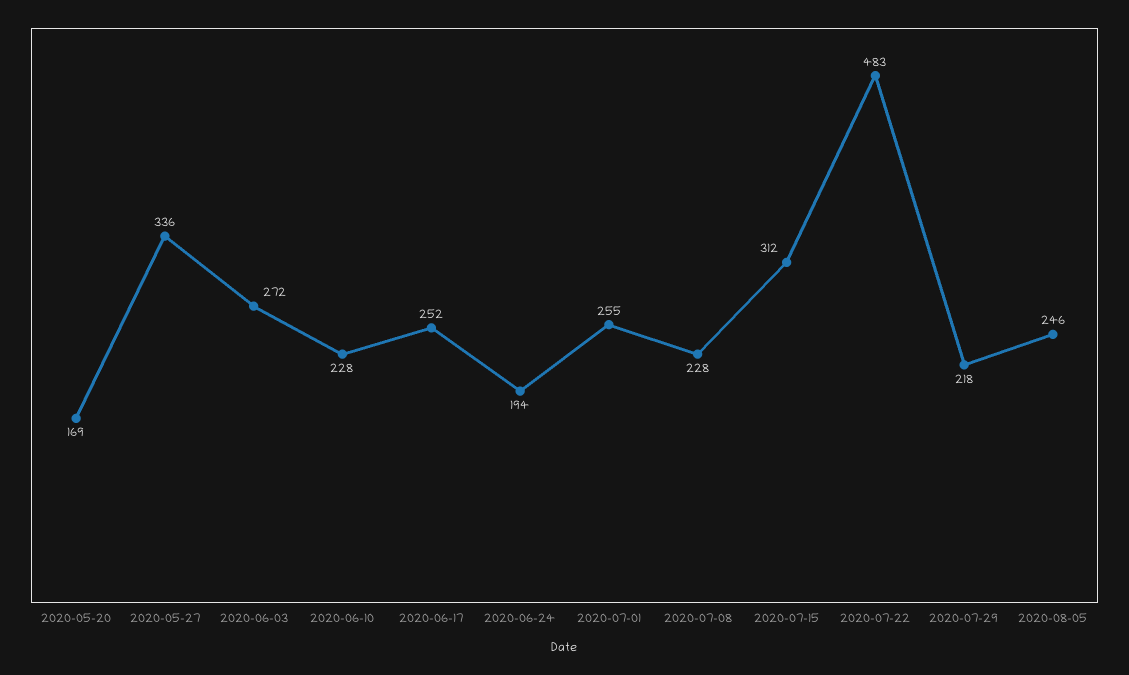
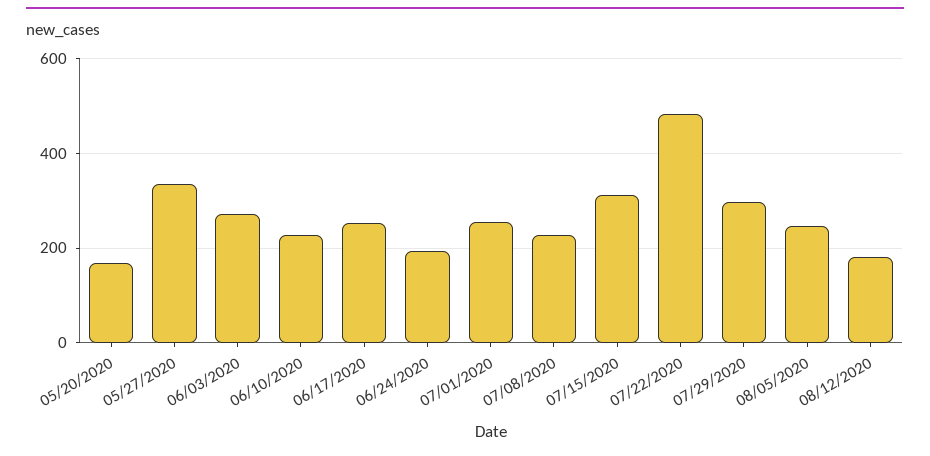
2020-07-29: 218 -> 300
08/12/2020: none -> 180

